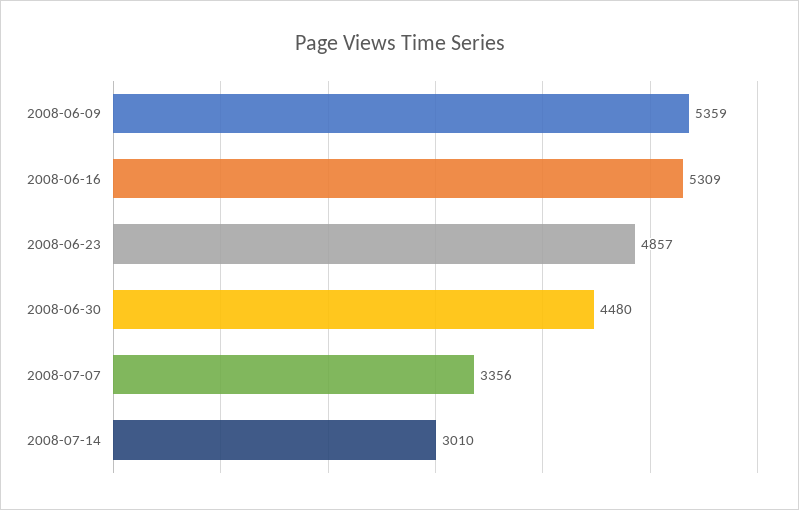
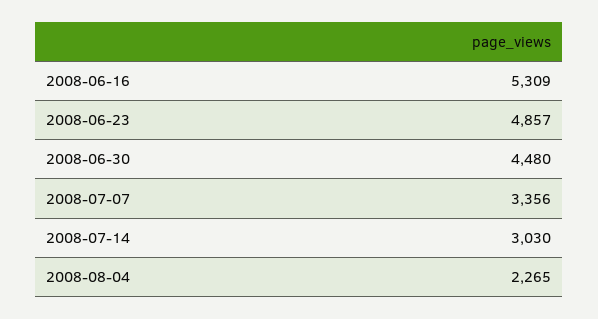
2008-06-09: 5359 -> none
2008-07-14: 3010 -> 3030
2008-08-04: none -> 2265

